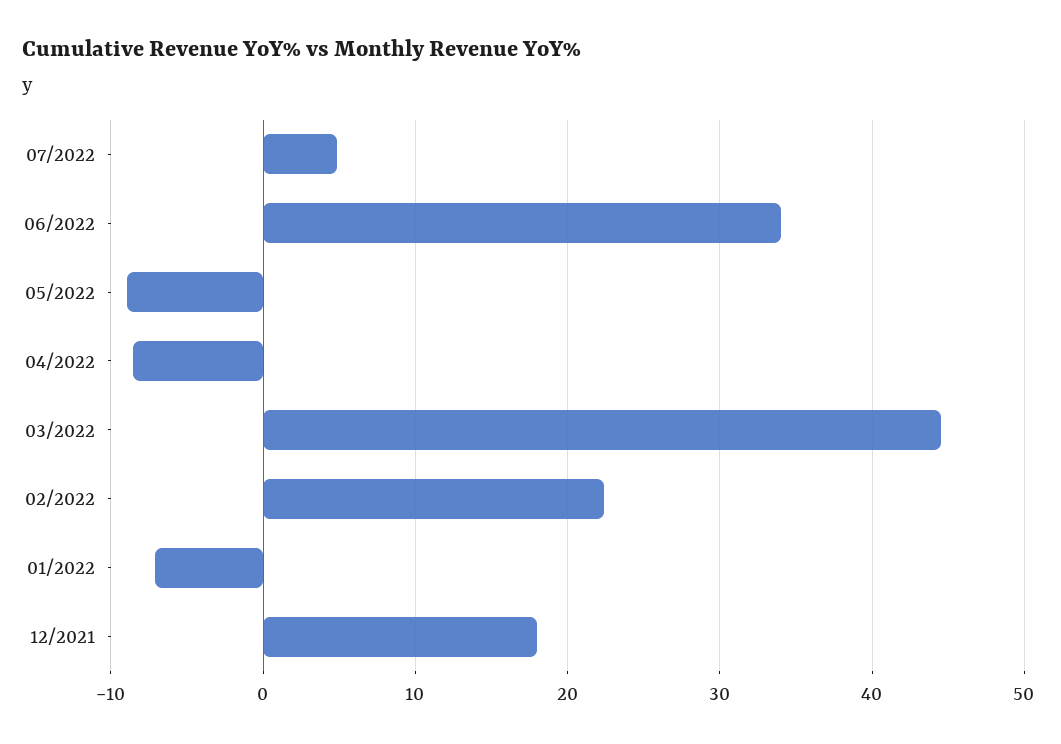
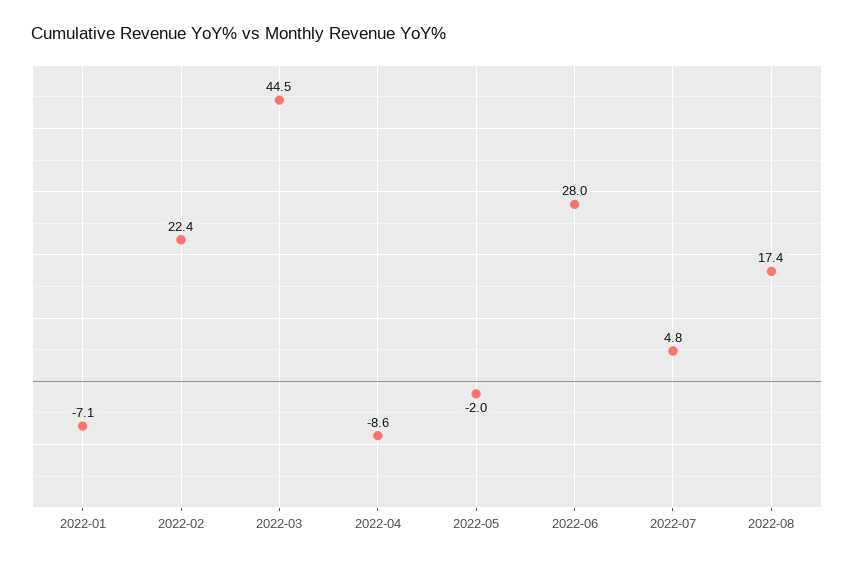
06/2022: 34 -> 28
05/2022: -9 -> -2
12/2021: 18 -> none
2022-08: none -> 17.4

